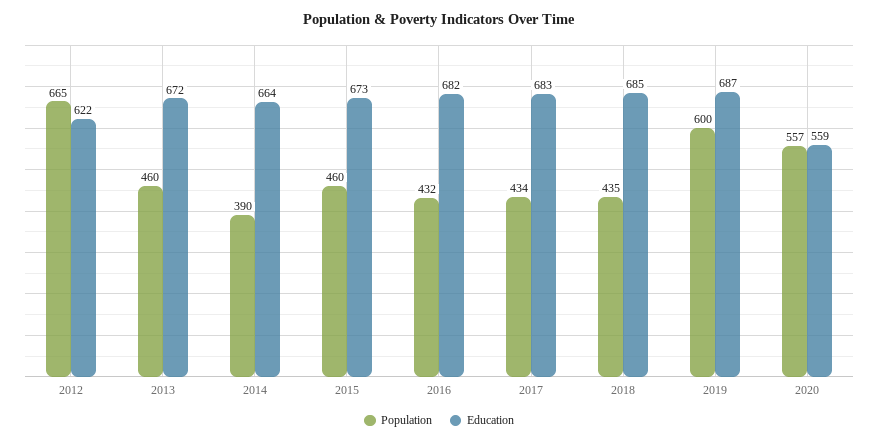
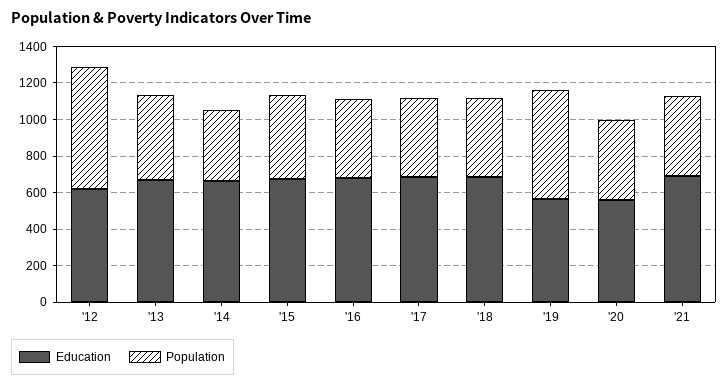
Education, 2019: 687 -> 550
Population, 2020: 557 -> 450
Education, '21: none -> 700
Population, '21: none -> 450

